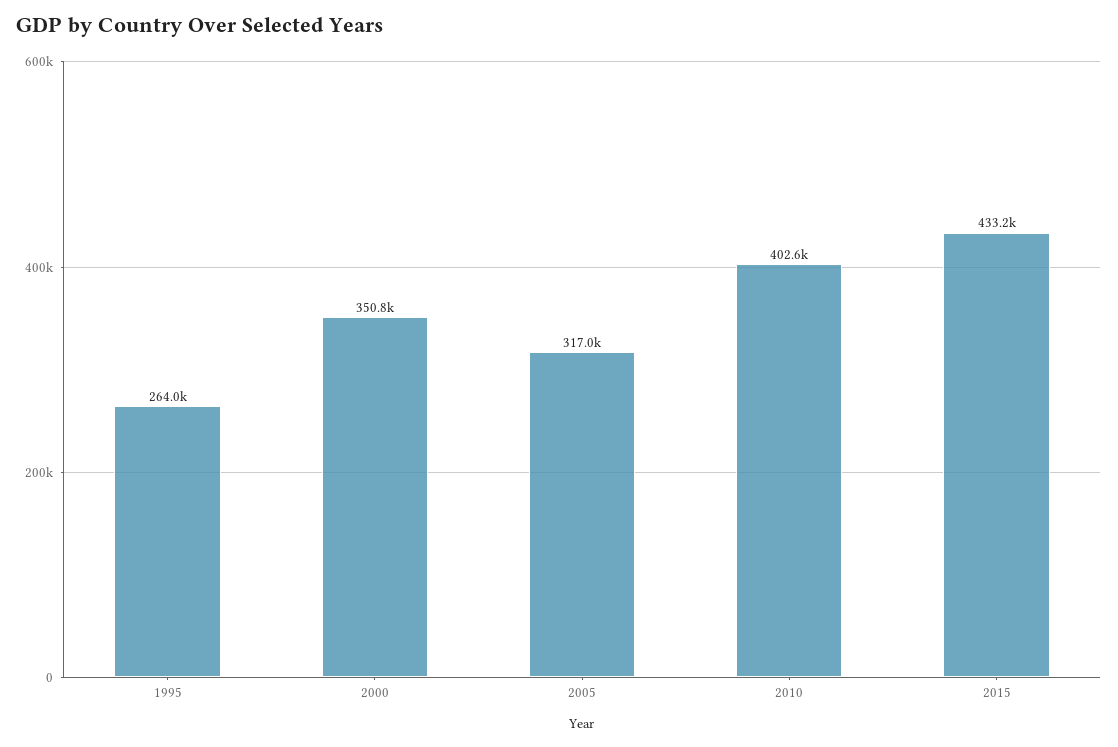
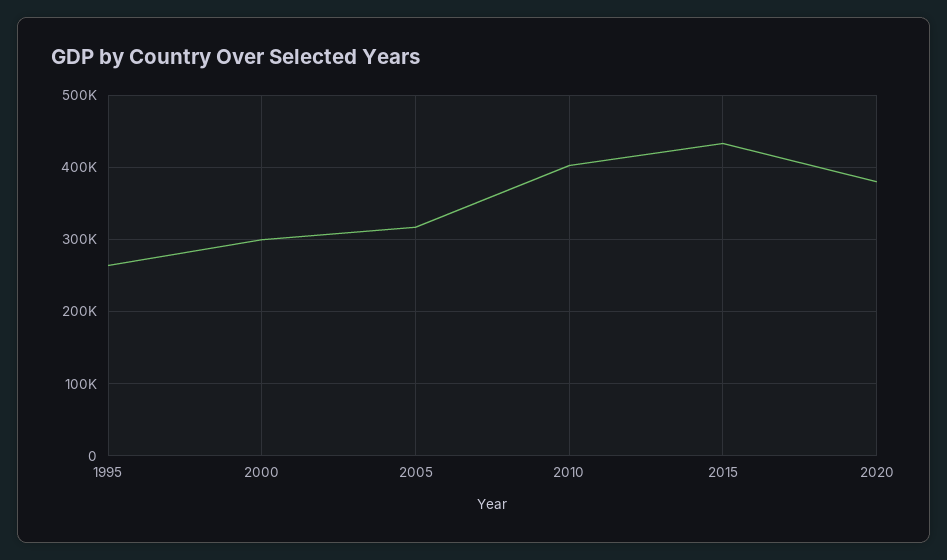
2000: 350800 -> 300000
2020: none -> 380000

